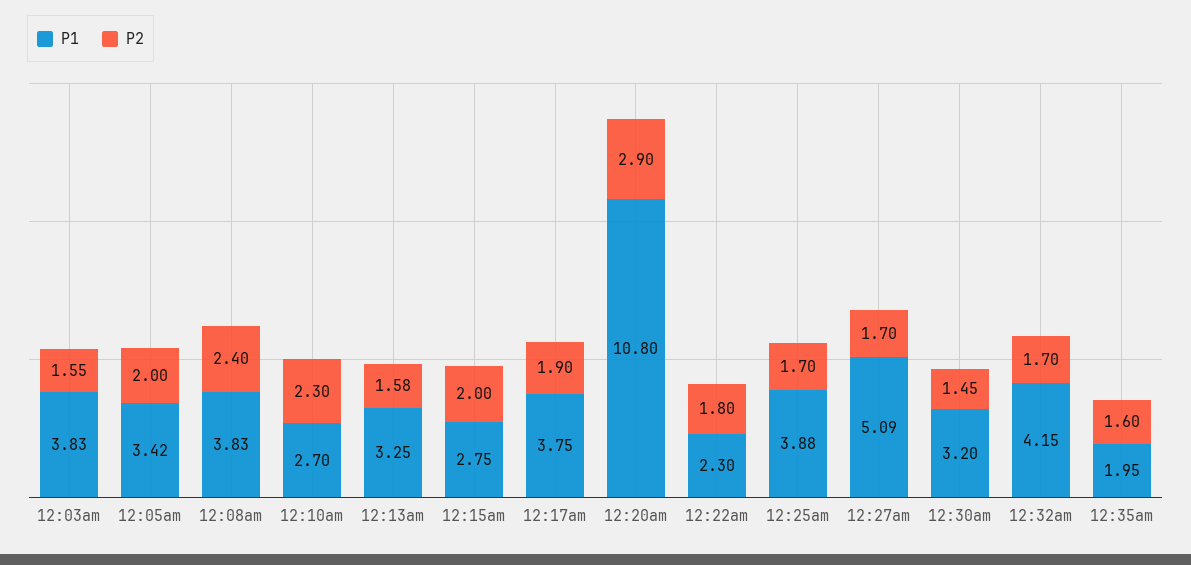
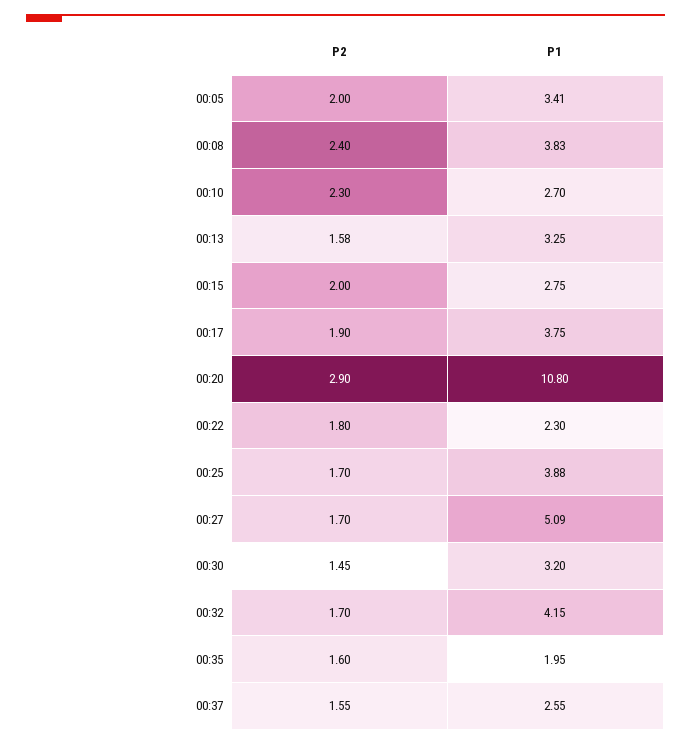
P1, 12:03am: 3.83 -> none
P2, 12:03am: 1.55 -> none
P1, 12:05am: 3.42 -> 3.41
P2, 00:37: none -> 1.55
P1, 00:37: none -> 2.55

